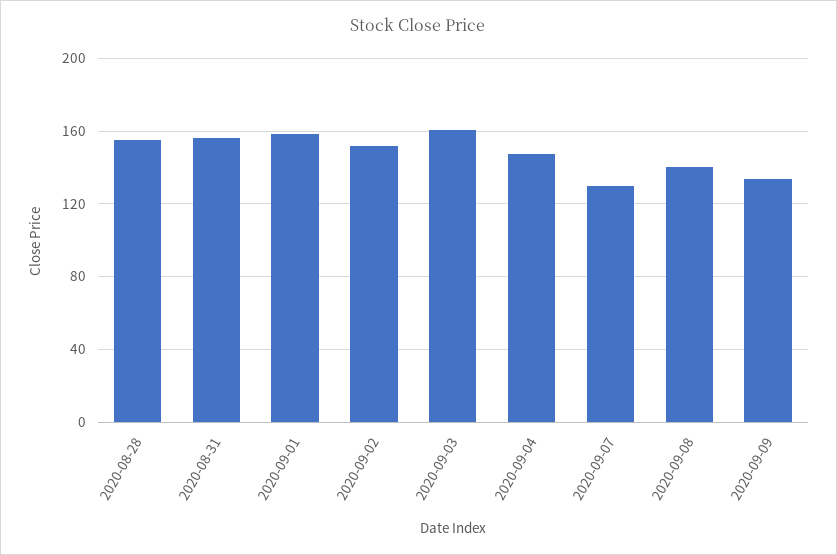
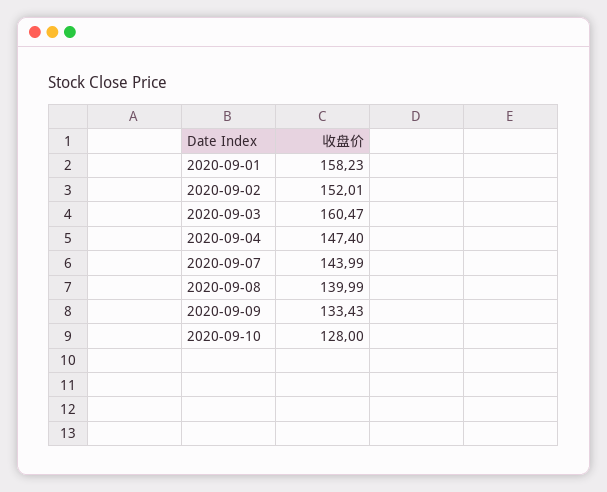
2020-08-28: 155 -> none
2020-08-31: 155 -> none
2020-09-07: 130 -> 143.99
2020-09-10: none -> 128

